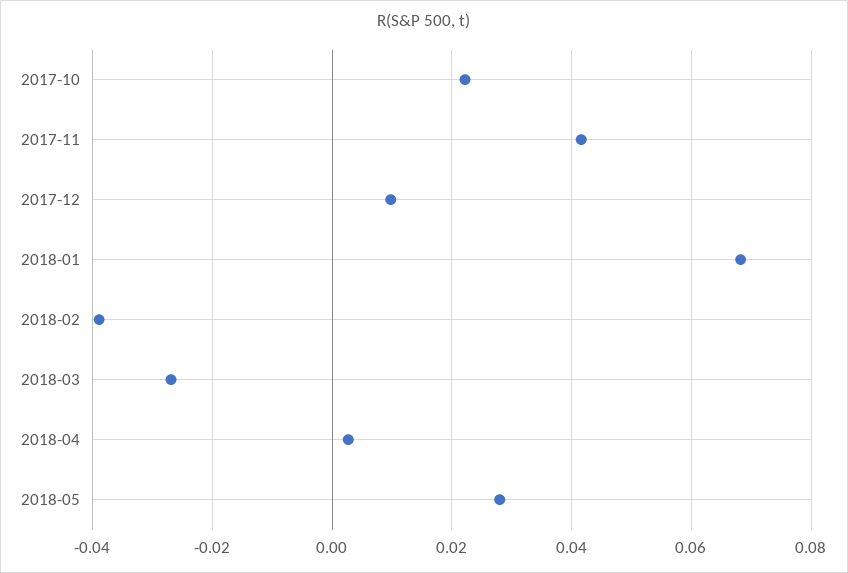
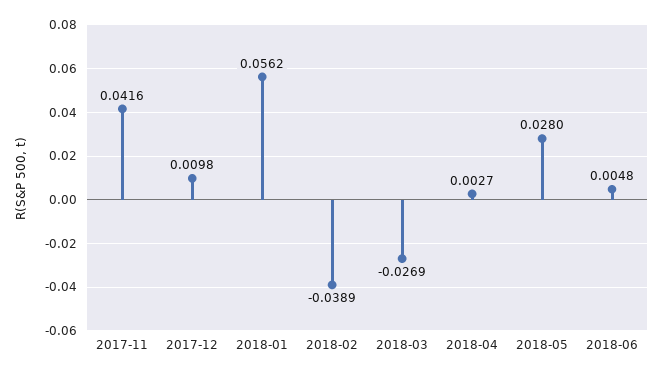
2017-10: 0.022 -> none
2018-01: 0.068 -> 0.0562
2018-06: none -> 0.0048

